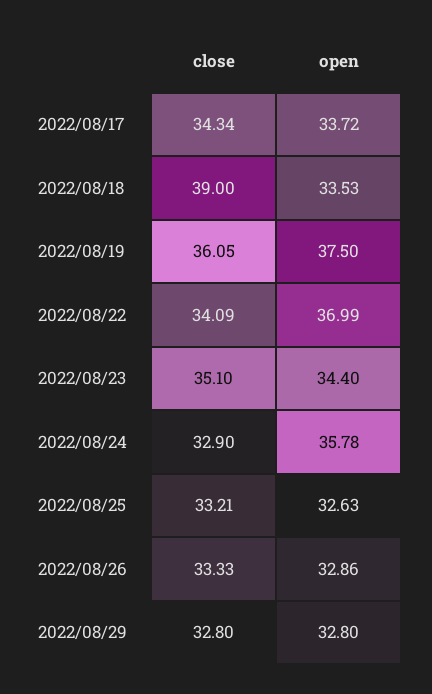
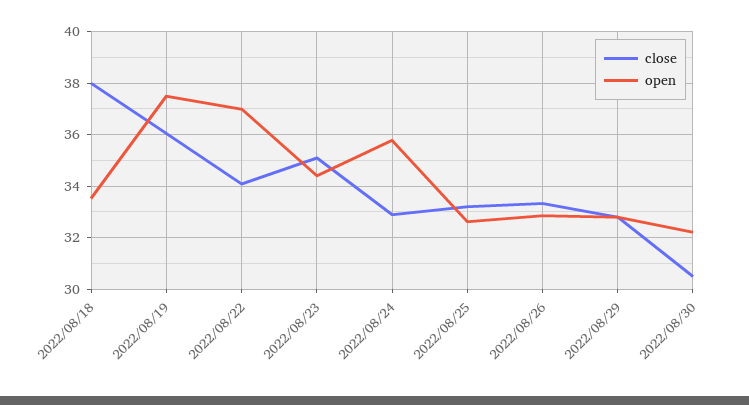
close, 2022/08/17: 34.34 -> none
open, 2022/08/17: 33.72 -> none
close, 2022/08/18: 39 -> 38
close, 2022/08/30: none -> 30.5
open, 2022/08/30: none -> 32.25

